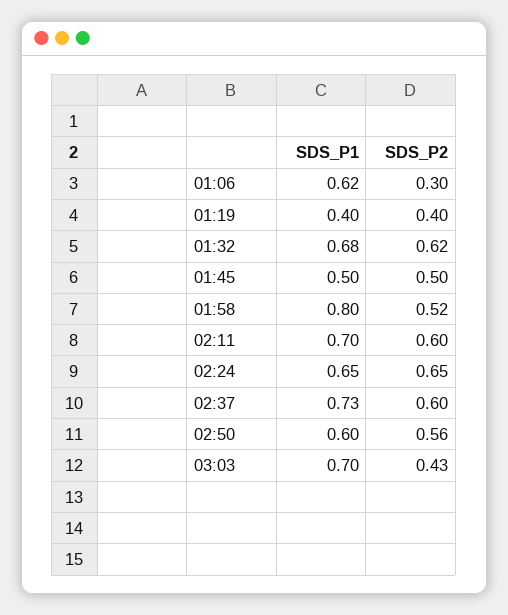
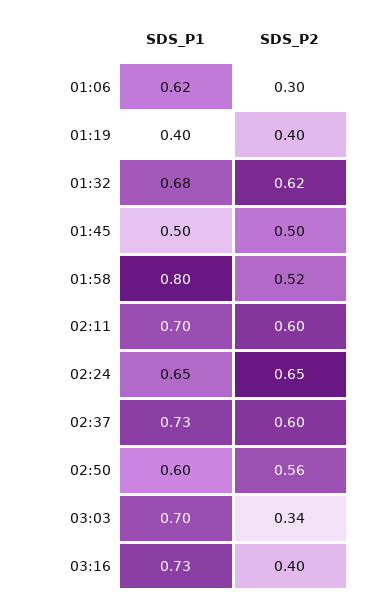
SDS_P2, 03:03: 0.43 -> 0.34
SDS_P1, 03:16: none -> 0.73
SDS_P2, 03:16: none -> 0.4

